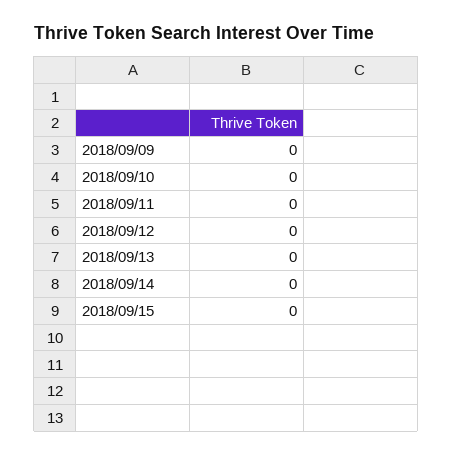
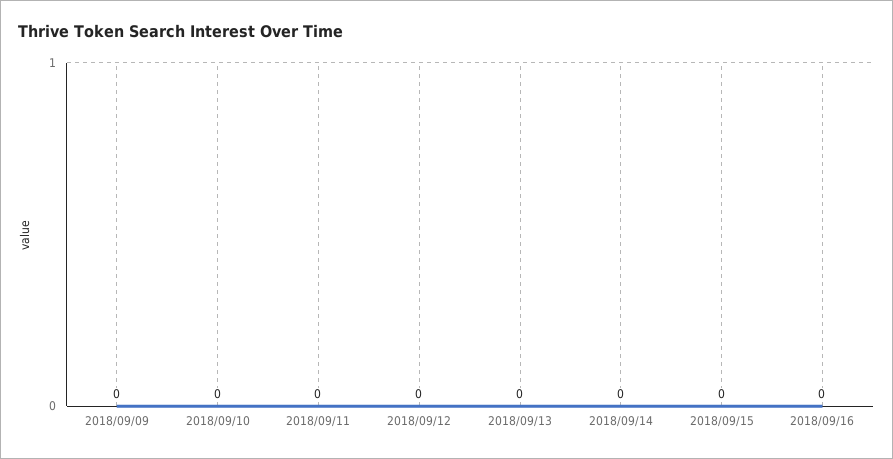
2018/09/16: none -> 0

